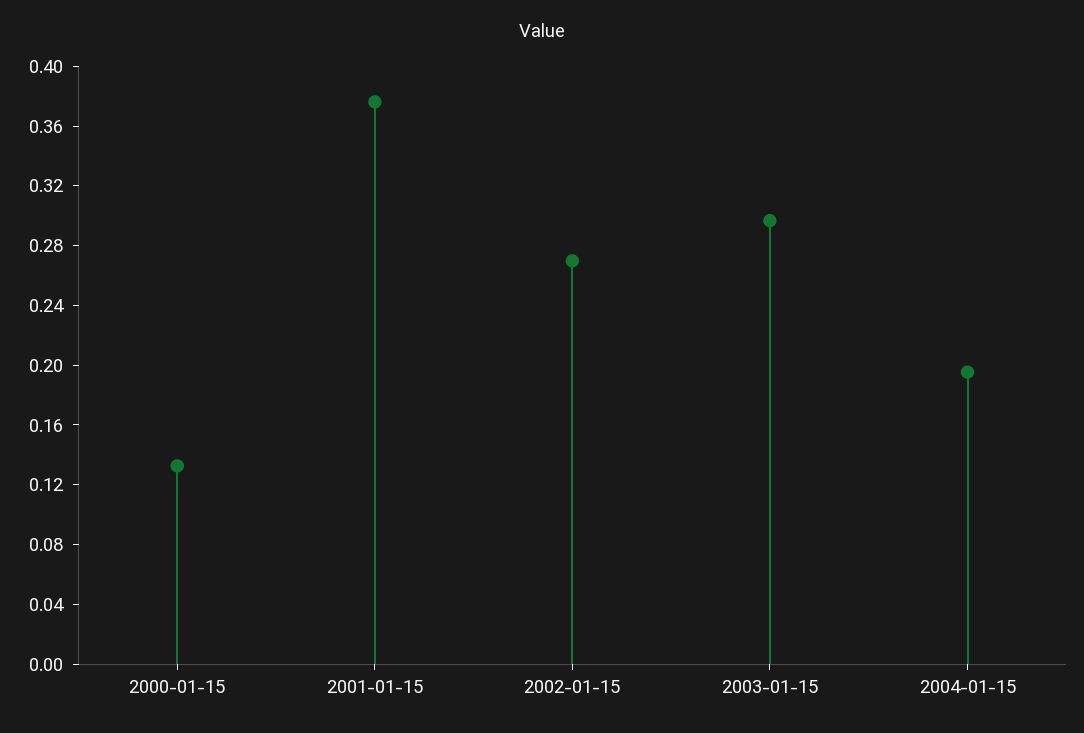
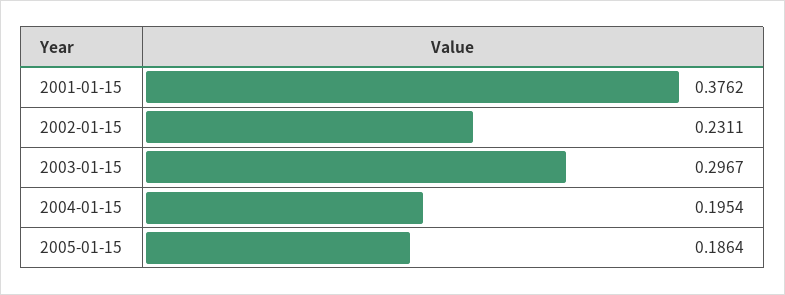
2000-01-15: 0.13 -> none
2002-01-15: 0.27 -> 0.2311
2005-01-15: none -> 0.1864

